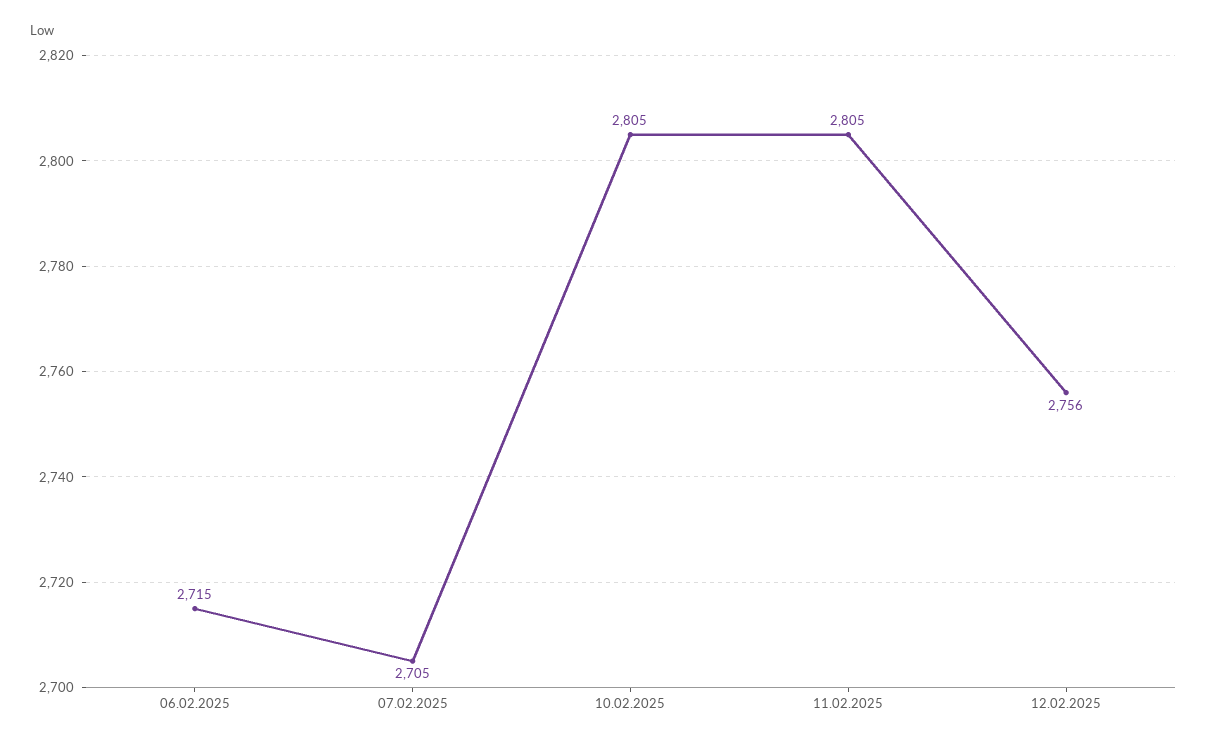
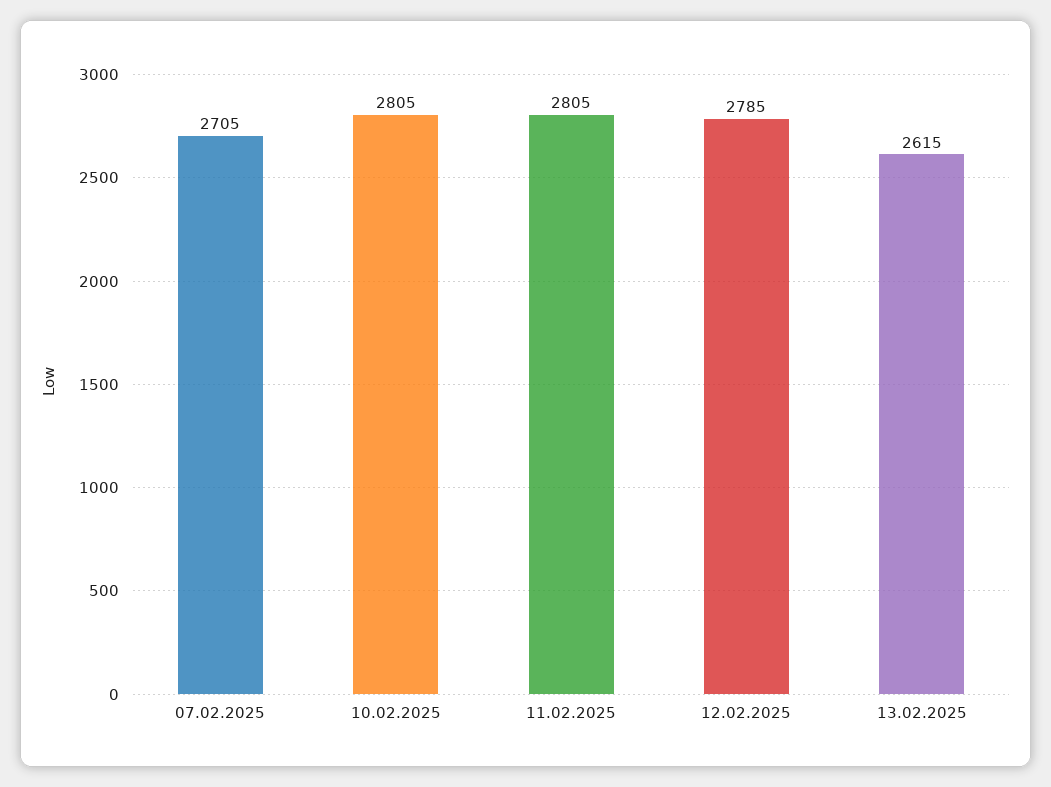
06.02.2025: 2715 -> none
12.02.2025: 2756 -> 2785
13.02.2025: none -> 2615

